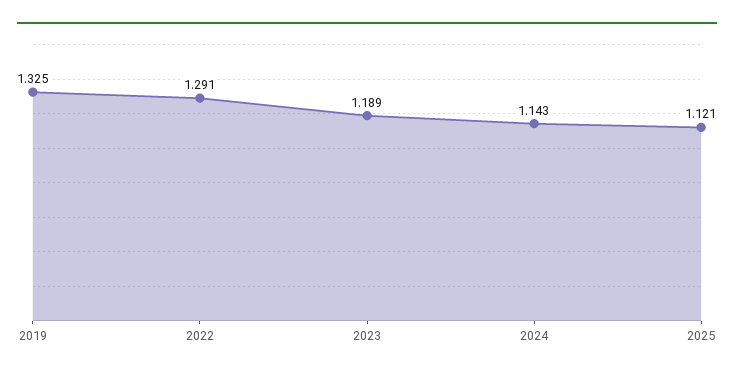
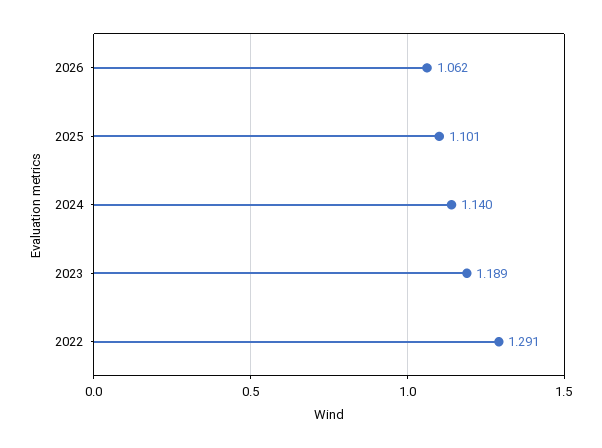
2019: 1.325 -> none
2024: 1.143 -> 1.14
2025: 1.121 -> 1.101
2026: none -> 1.062

